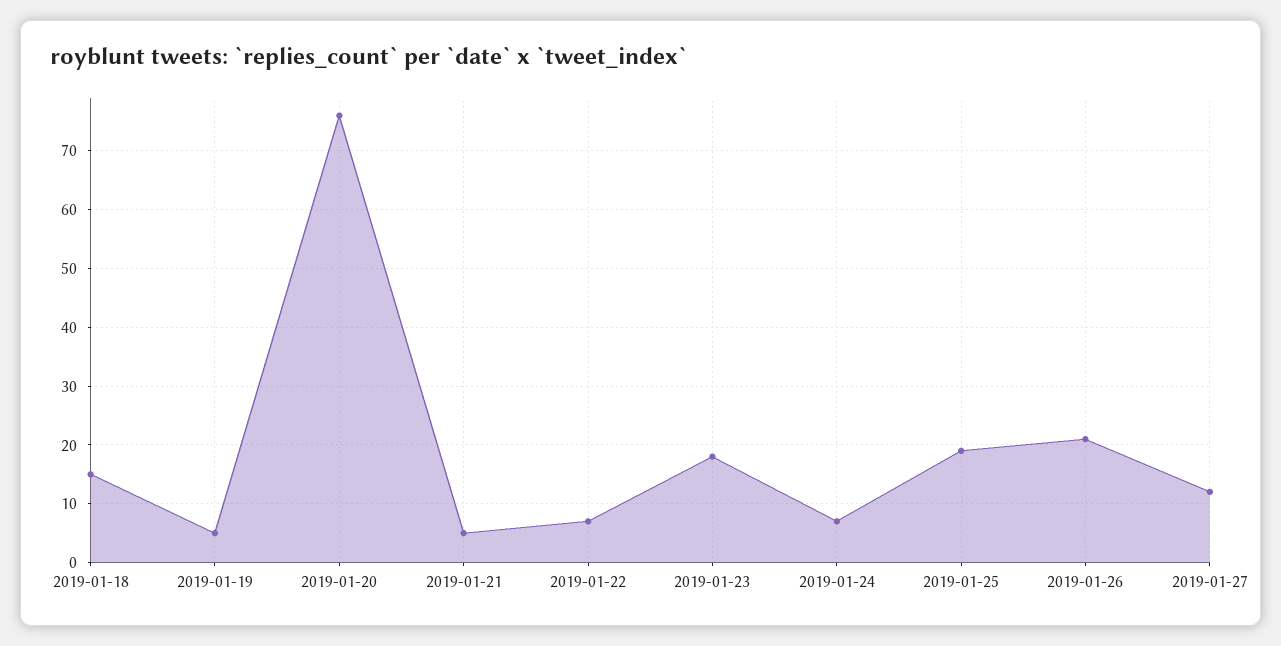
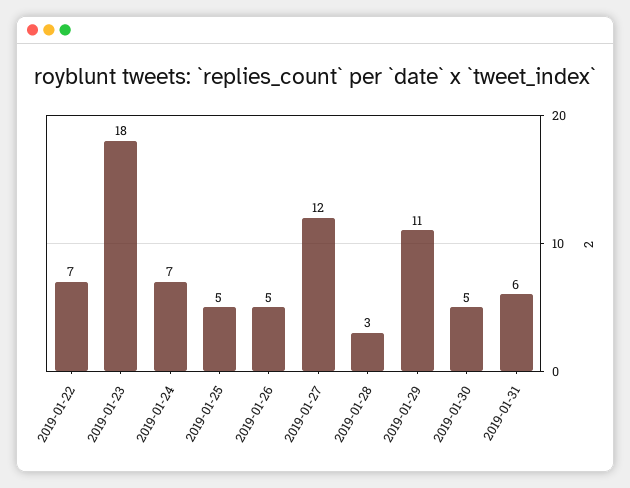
2019-01-18: 15 -> none
2019-01-19: 5 -> none
2019-01-20: 75 -> none
2019-01-21: 5 -> none
2019-01-25: 20 -> 5
2019-01-26: 20 -> 5
2019-01-28: none -> 3
2019-01-29: none -> 11
2019-01-30: none -> 5
2019-01-31: none -> 6

